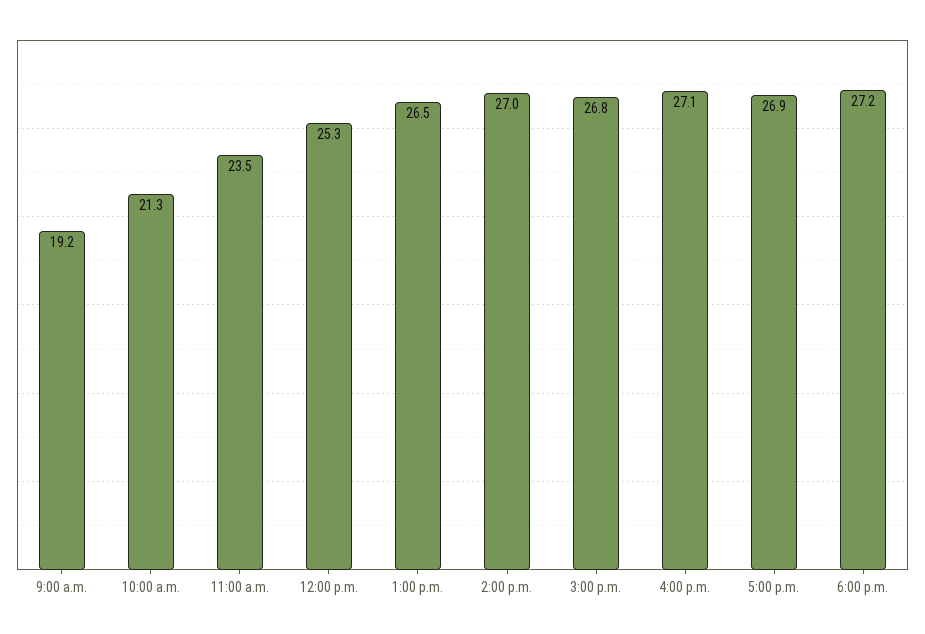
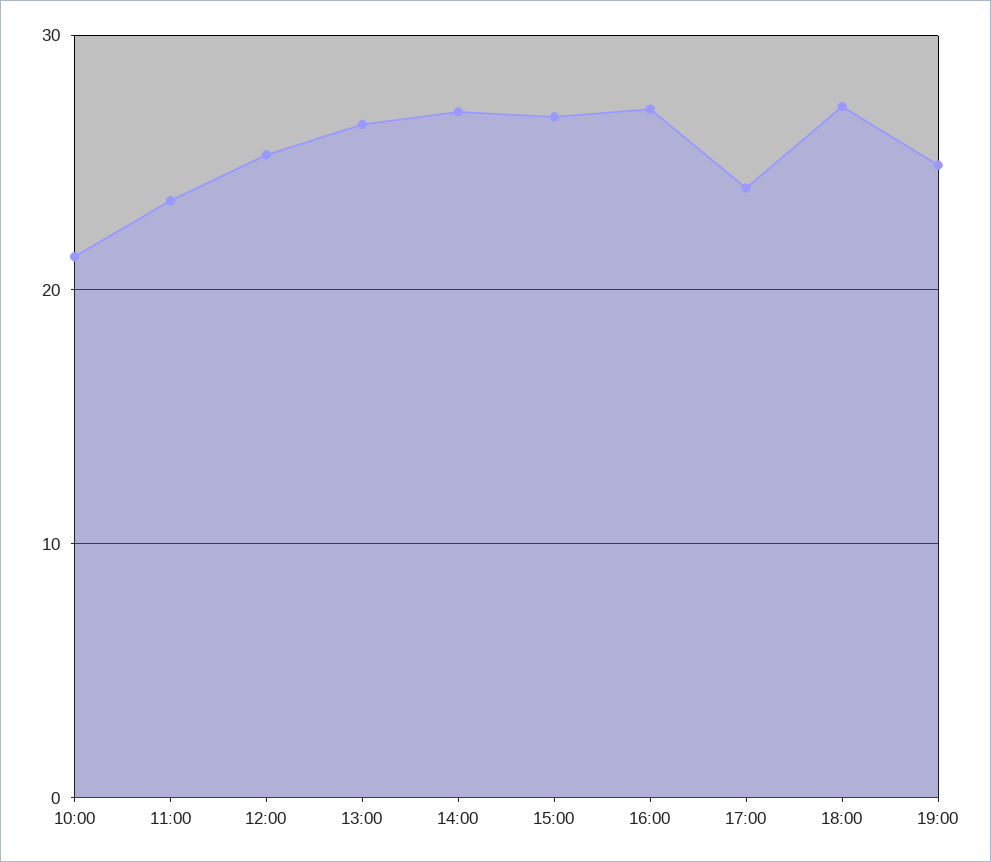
9:00 a.m.: 19.2 -> none
5:00 p.m.: 26.9 -> 24
19:00: none -> 25

